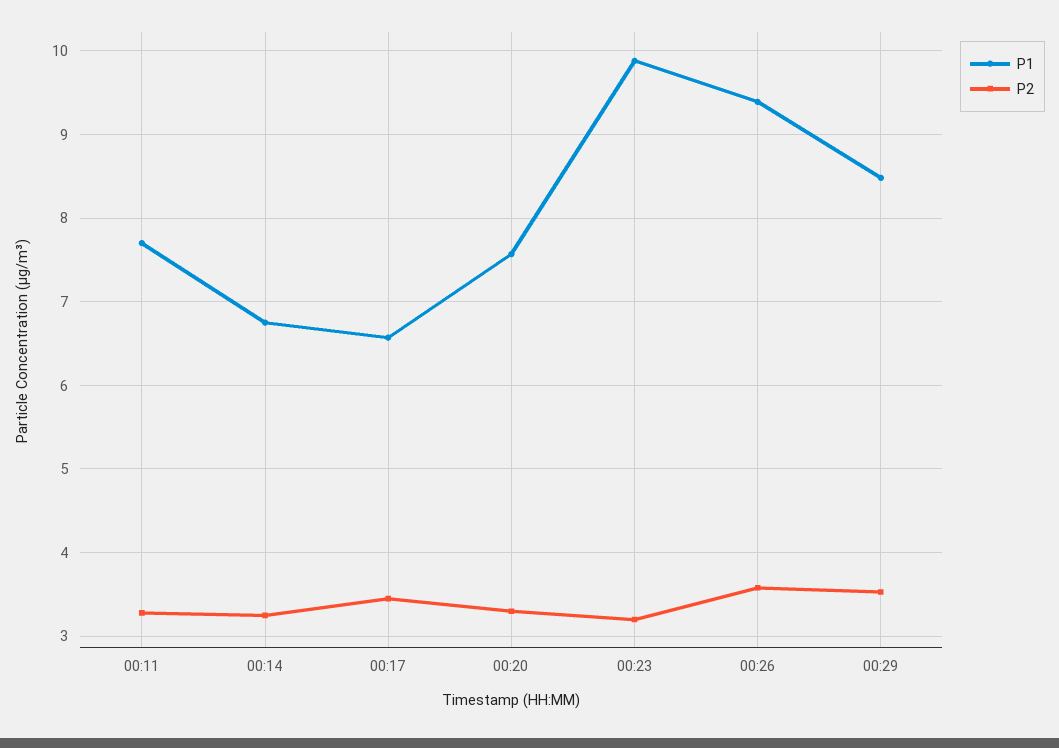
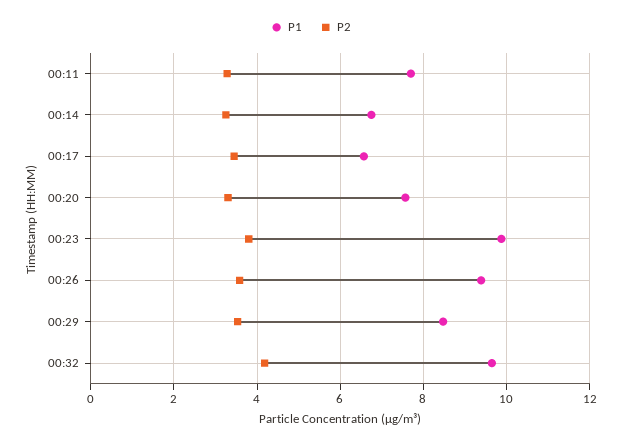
P2, 00:23: 3.2 -> 3.8
P1, 00:32: none -> 9.6
P2, 00:32: none -> 4.2

